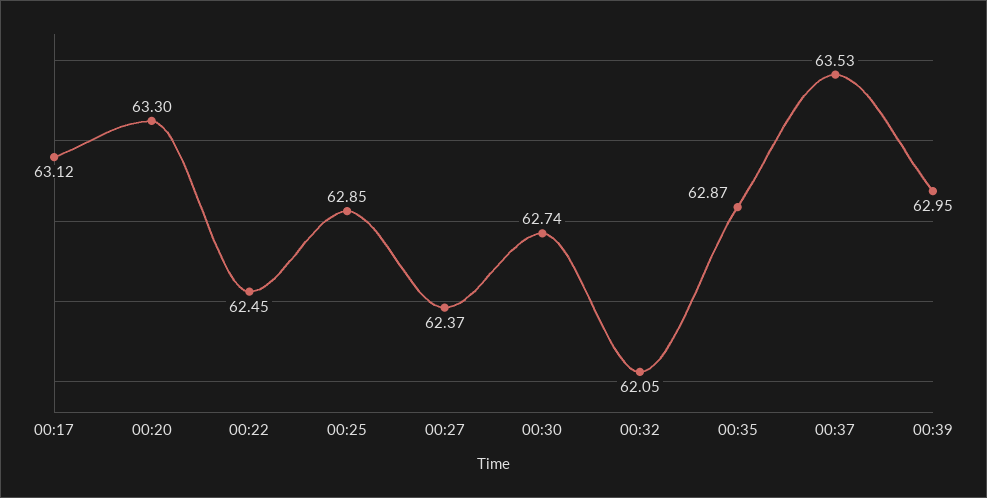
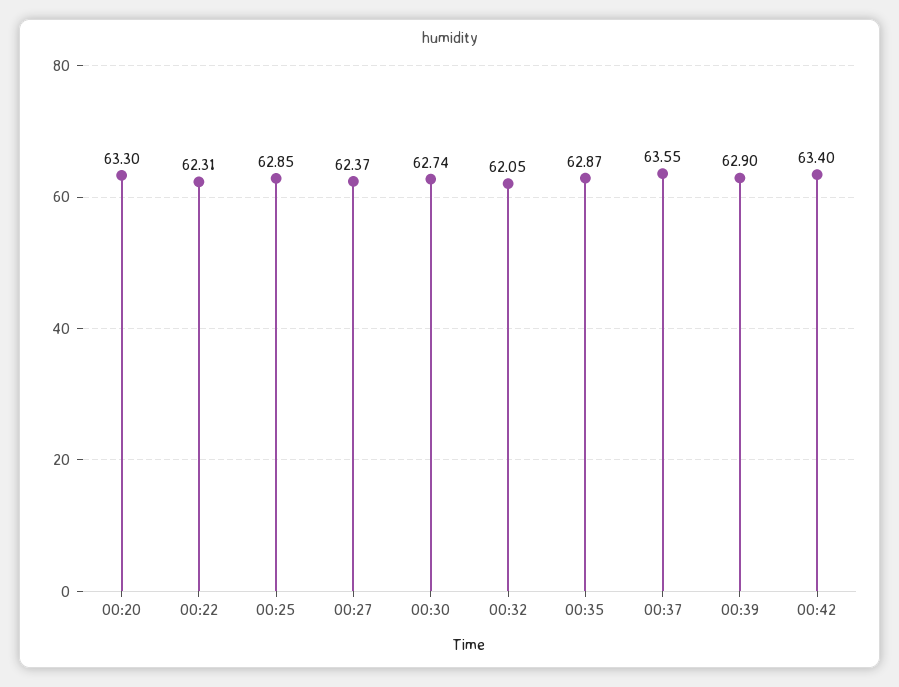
00:17: 63.12 -> none
00:22: 62.45 -> 62.31
00:37: 63.53 -> 63.55
00:39: 62.95 -> 62.9
00:42: none -> 63.4

